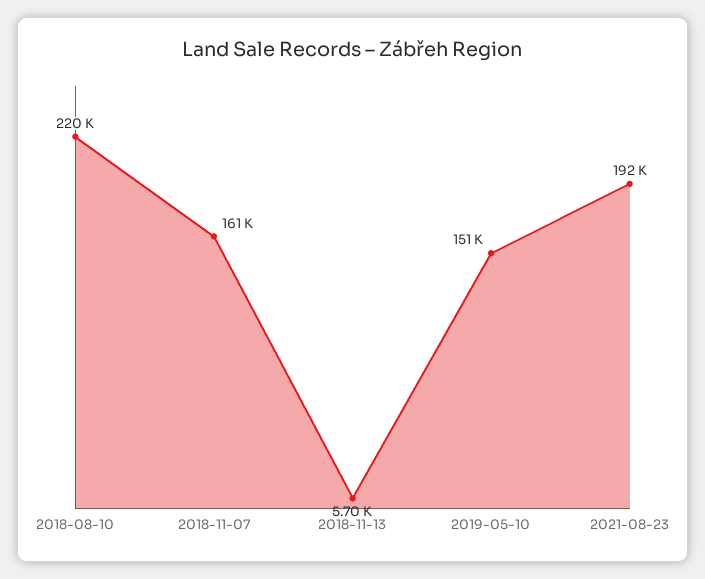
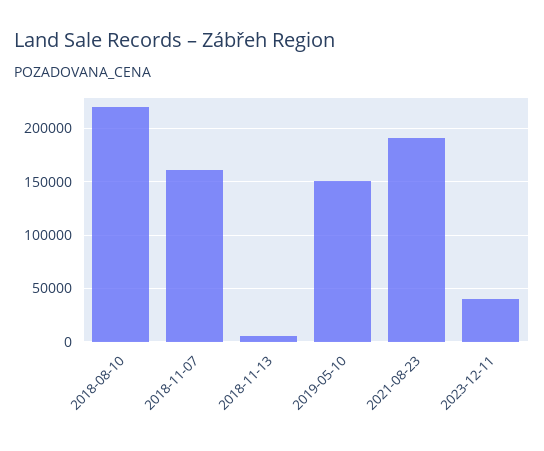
2023-12-11: none -> 40000

